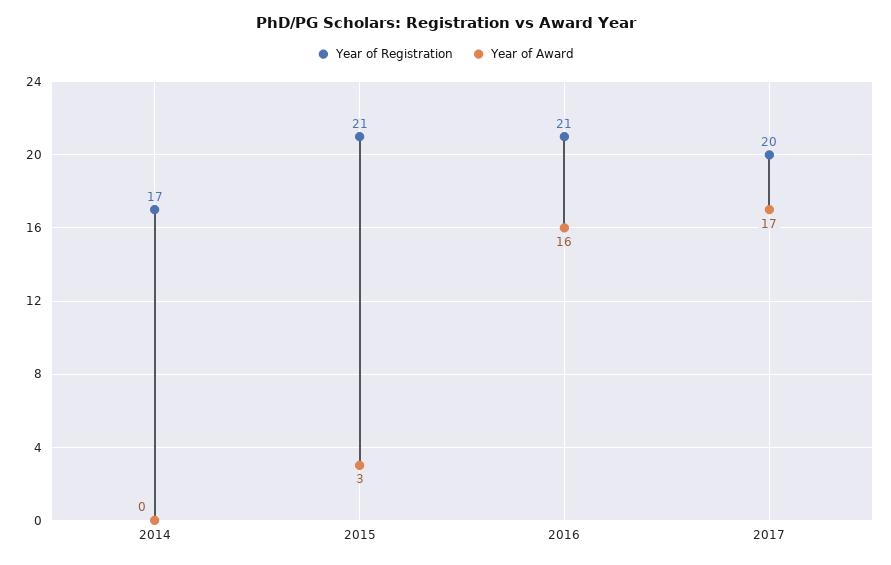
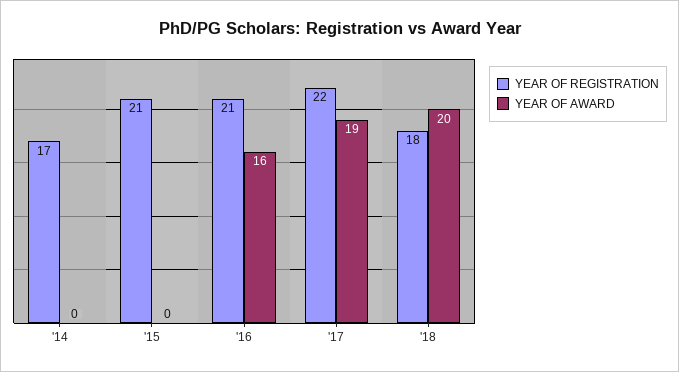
Year of Award, 2015: 3 -> 0
Year of Registration, 2017: 20 -> 22
Year of Award, 2017: 17 -> 19
Year of Registration, '18: none -> 18
Year of Award, '18: none -> 20

